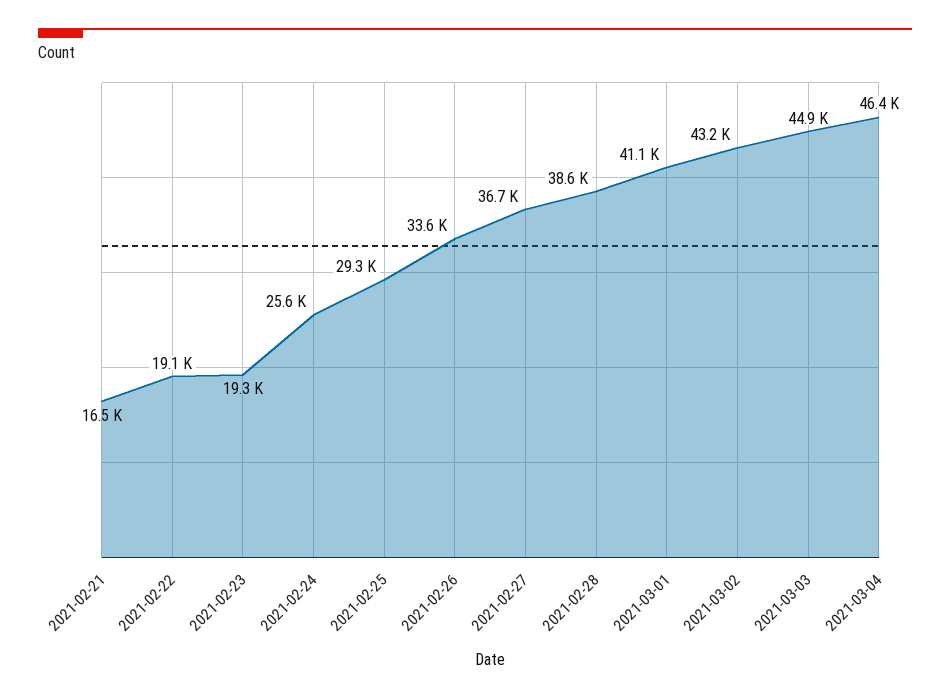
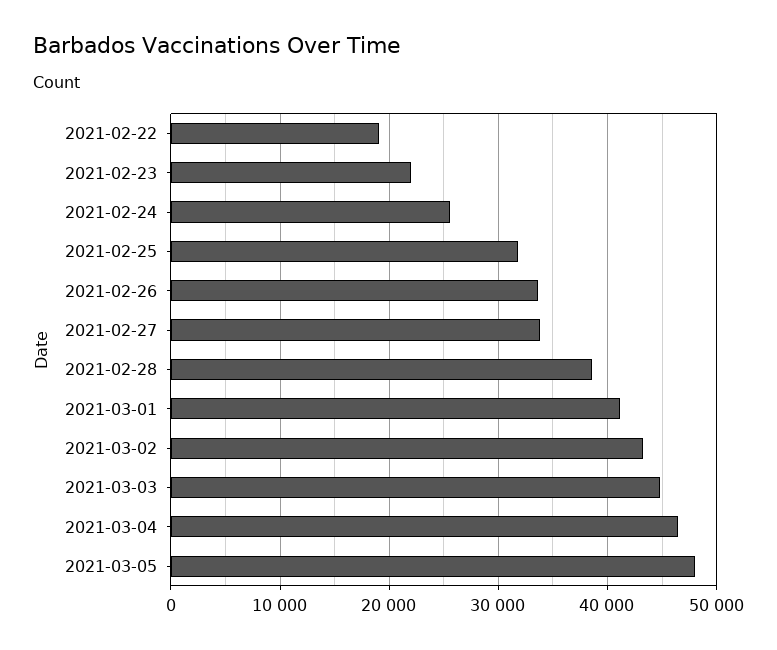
2021-02-21: 16500 -> none
2021-02-23: 19300 -> 22000
2021-02-25: 29300 -> 32000
2021-02-27: 36700 -> 34000
2021-03-05: none -> 48000

